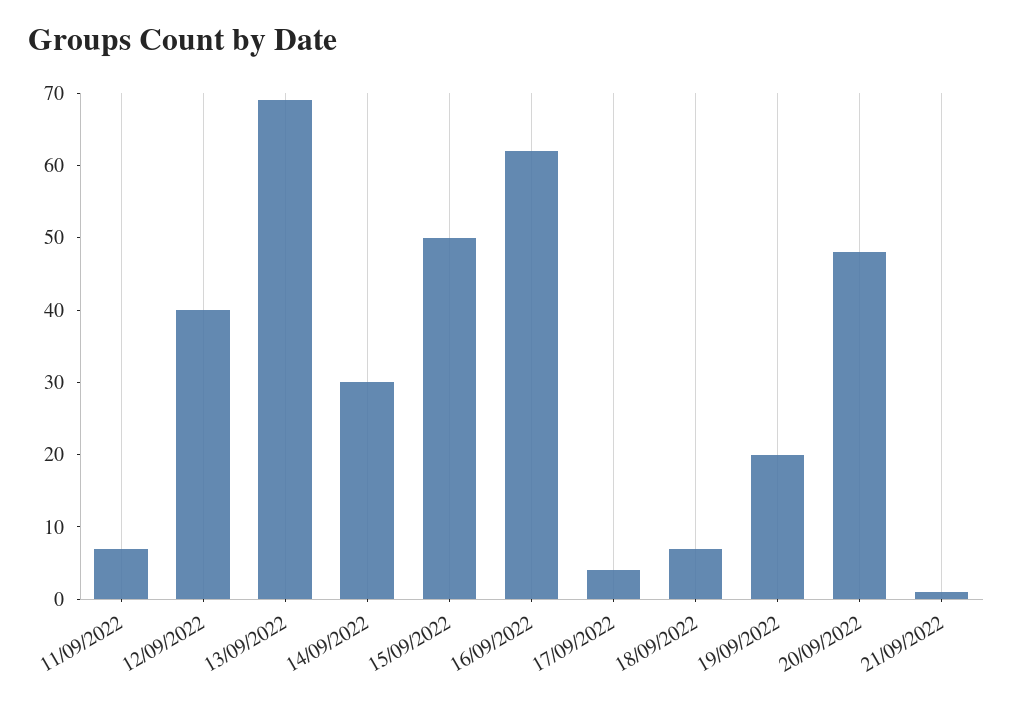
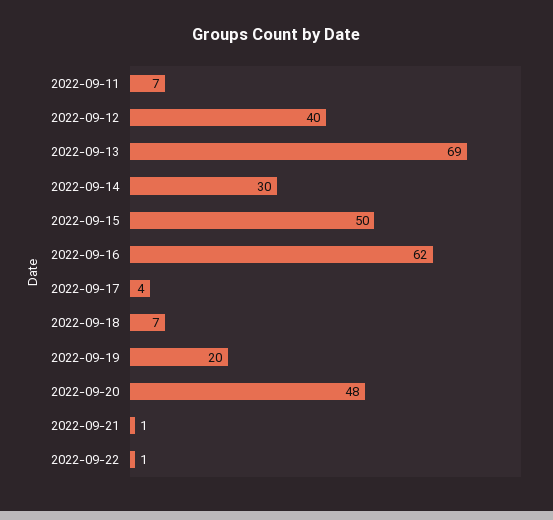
2022-09-22: none -> 1

